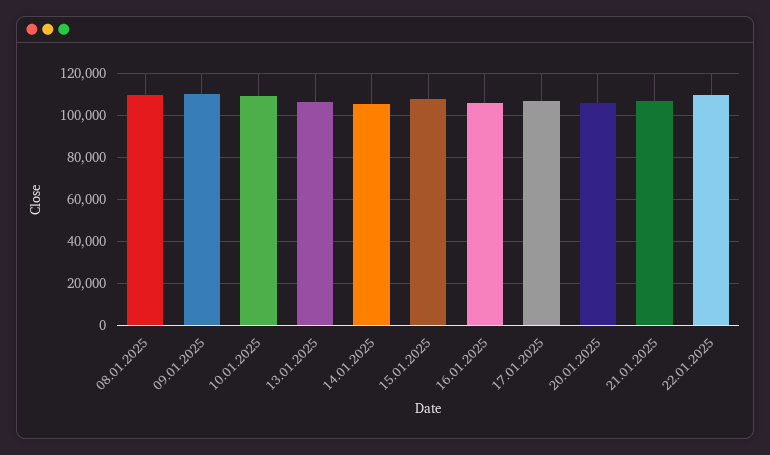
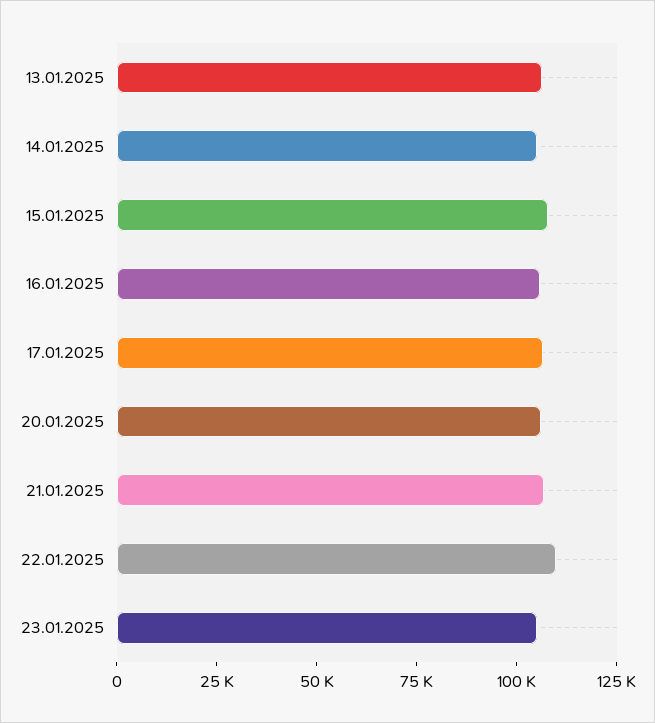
08.01.2025: 110000 -> none
09.01.2025: 110000 -> none
10.01.2025: 110000 -> none
23.01.2025: none -> 105000

